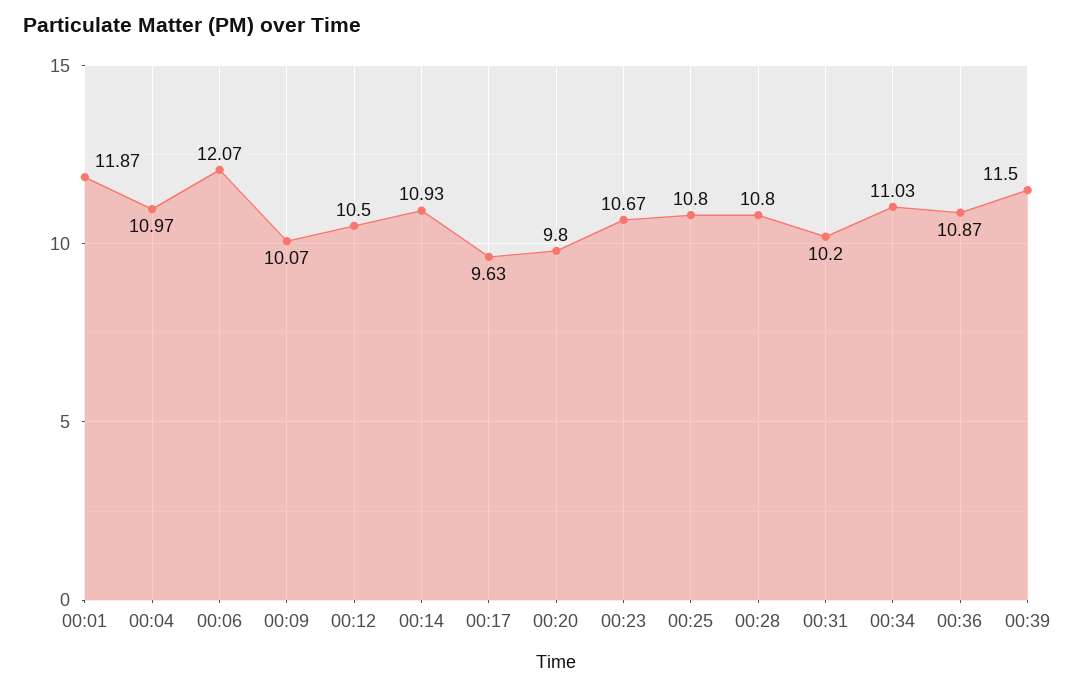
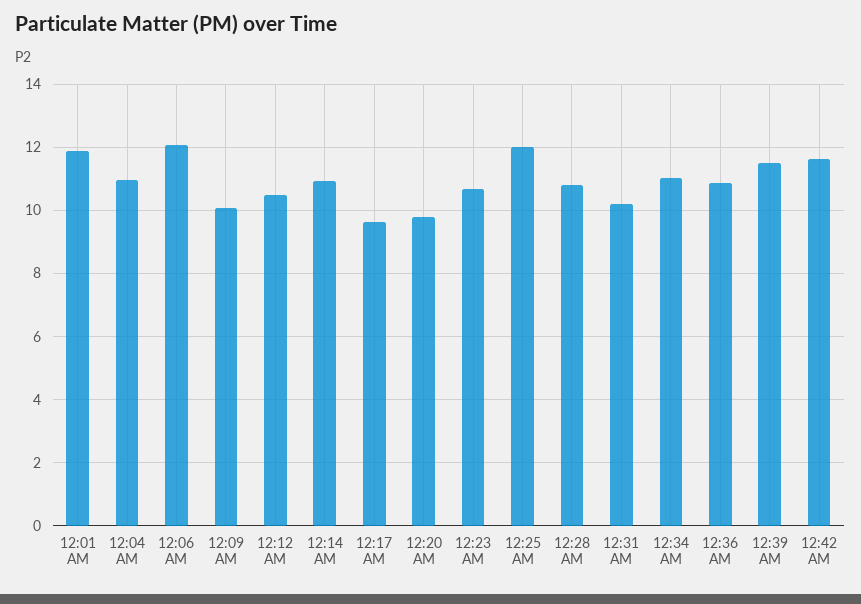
00:25: 10.8 -> 12
12:42 AM: none -> 11.6

